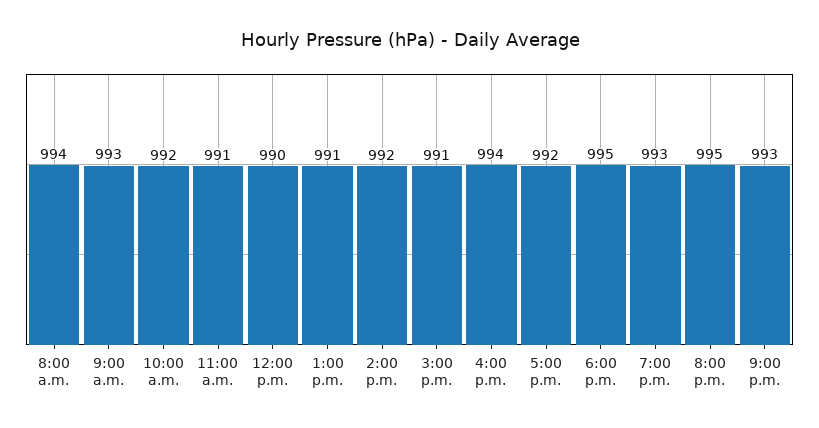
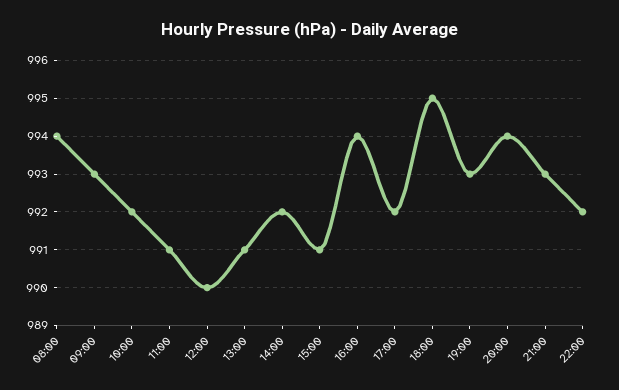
8:00 p.m.: 995 -> 994
22:00: none -> 992

